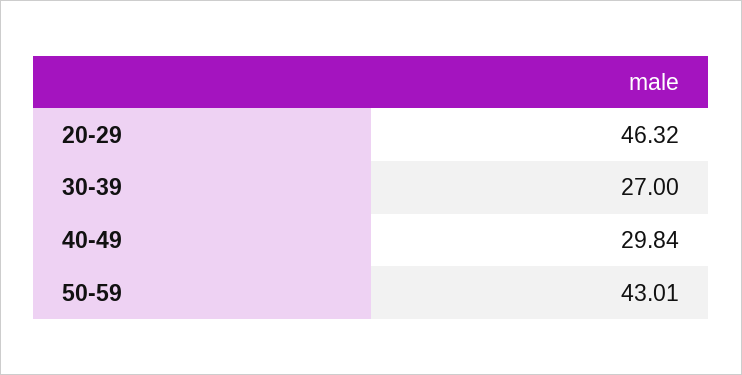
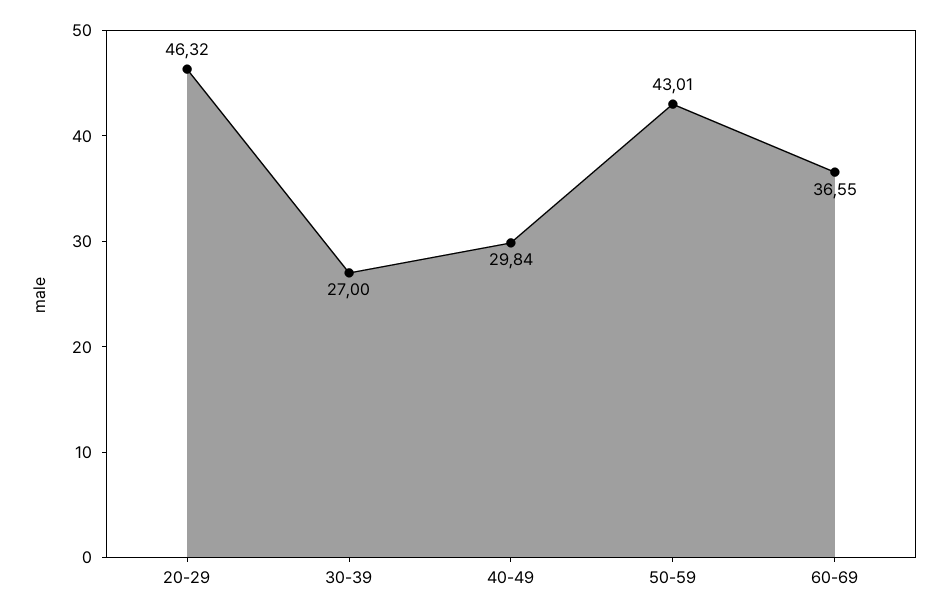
60-69: none -> 36.55

